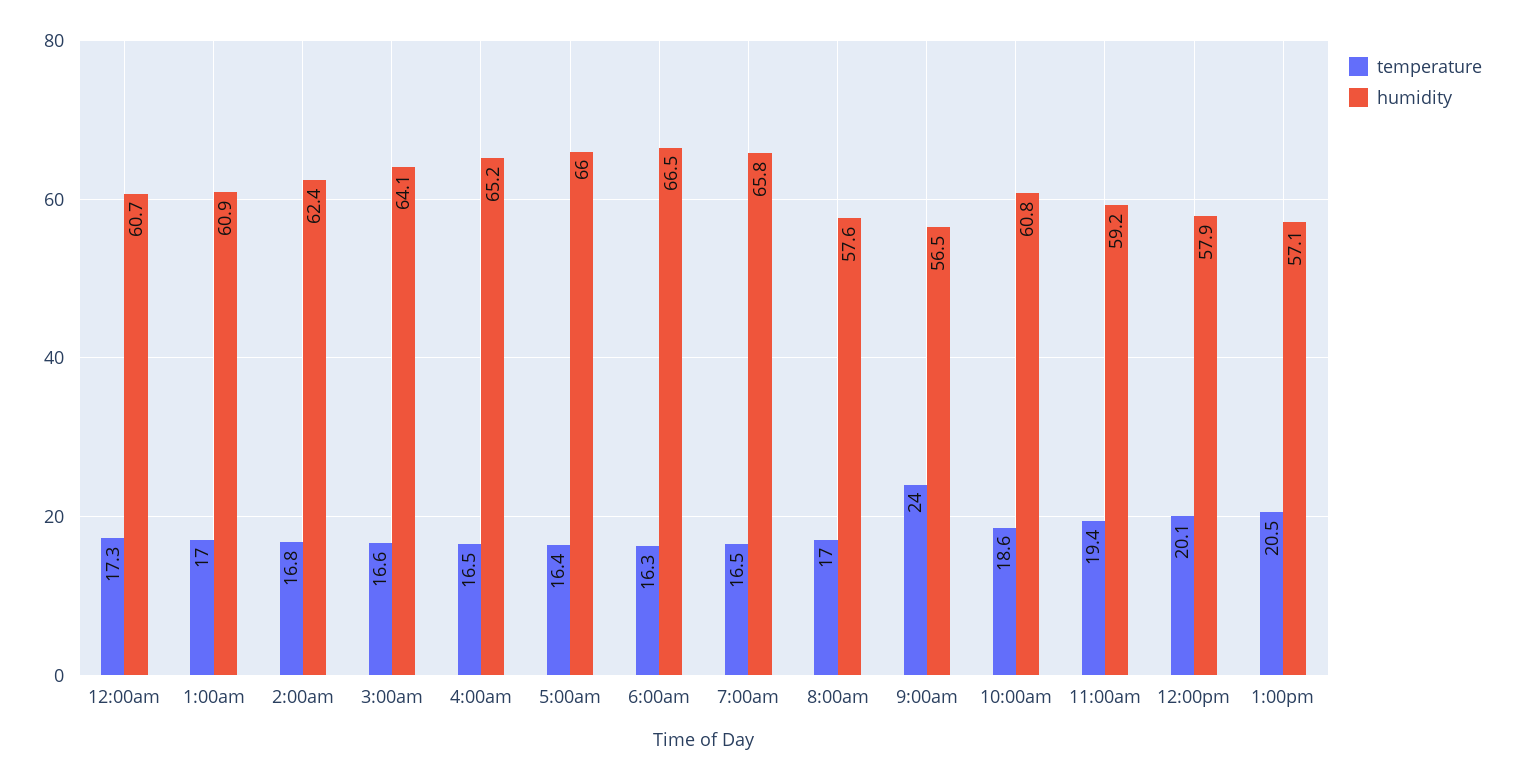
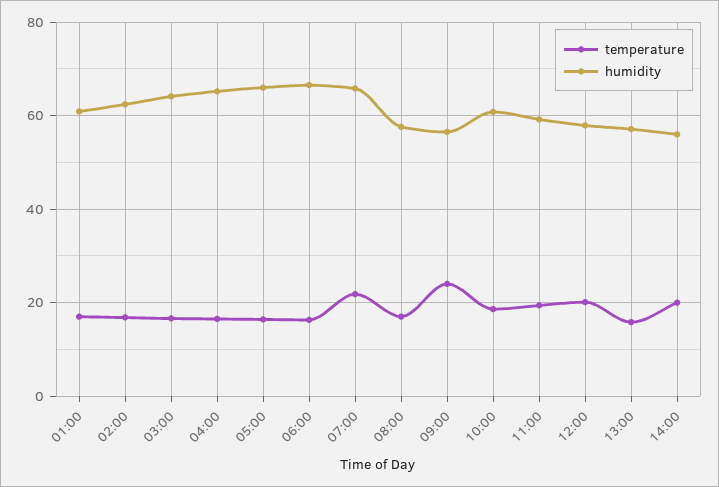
temperature, 12:00am: 17.3 -> none
humidity, 12:00am: 60.7 -> none
temperature, 7:00am: 16.5 -> 22
temperature, 1:00pm: 20.5 -> 16
temperature, 14:00: none -> 20
humidity, 14:00: none -> 56

